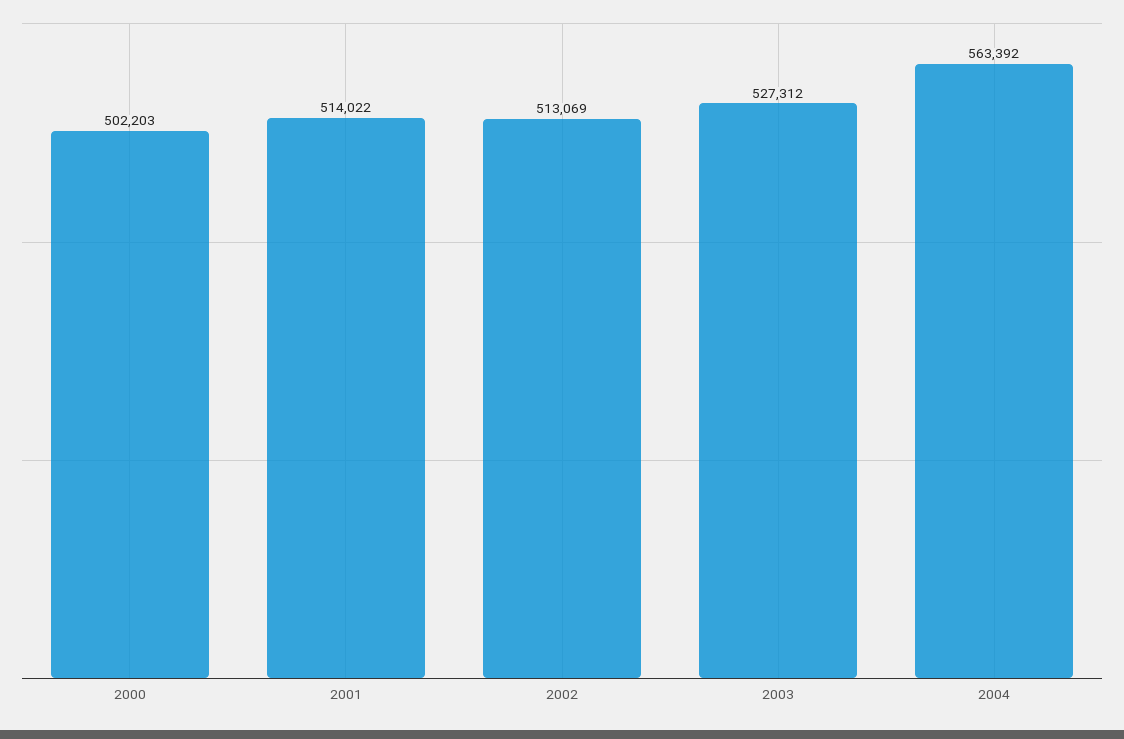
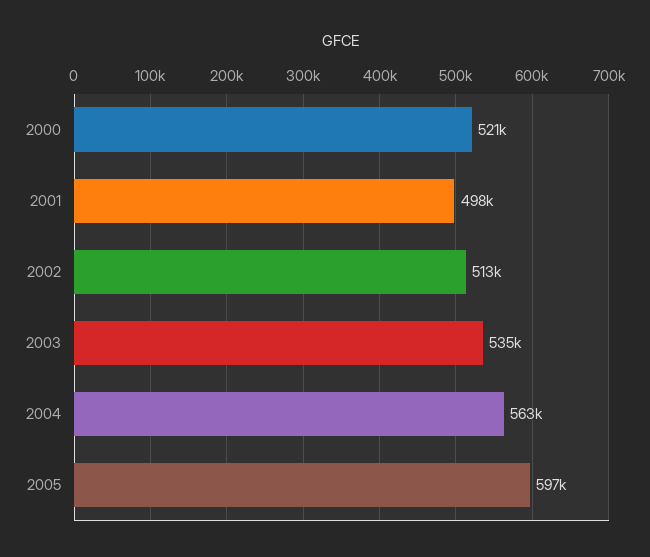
2000: 502203 -> 521000
2001: 514022 -> 498000
2003: 527312 -> 535000
2005: none -> 597000

